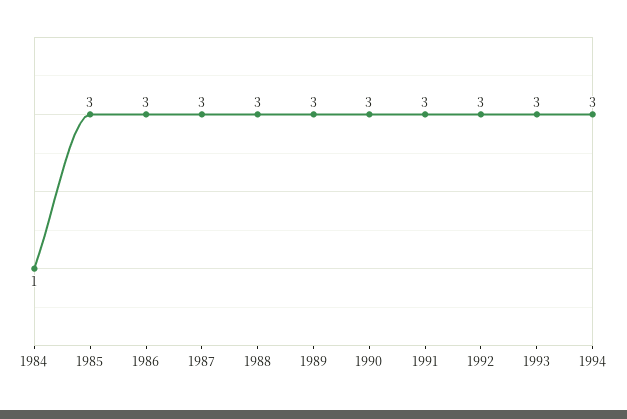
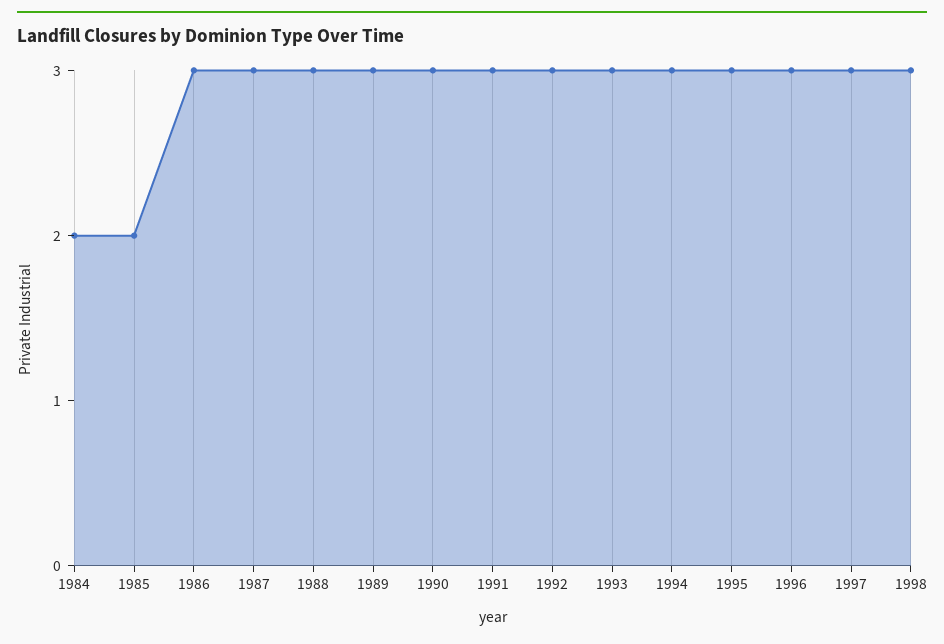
1984: 1 -> 2
1985: 3 -> 2
1995: none -> 3
1996: none -> 3
1997: none -> 3
1998: none -> 3

